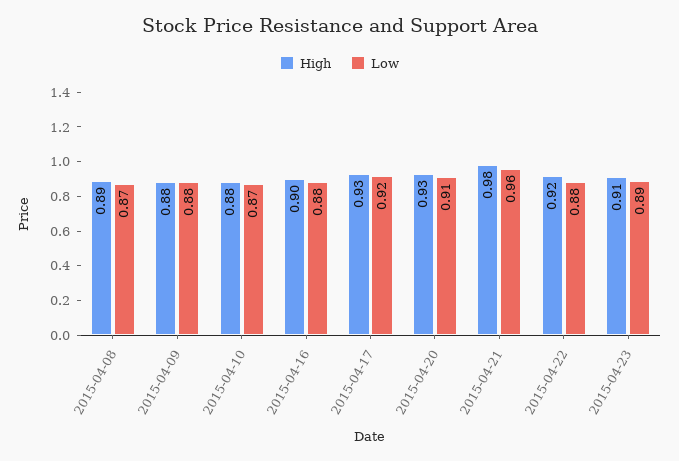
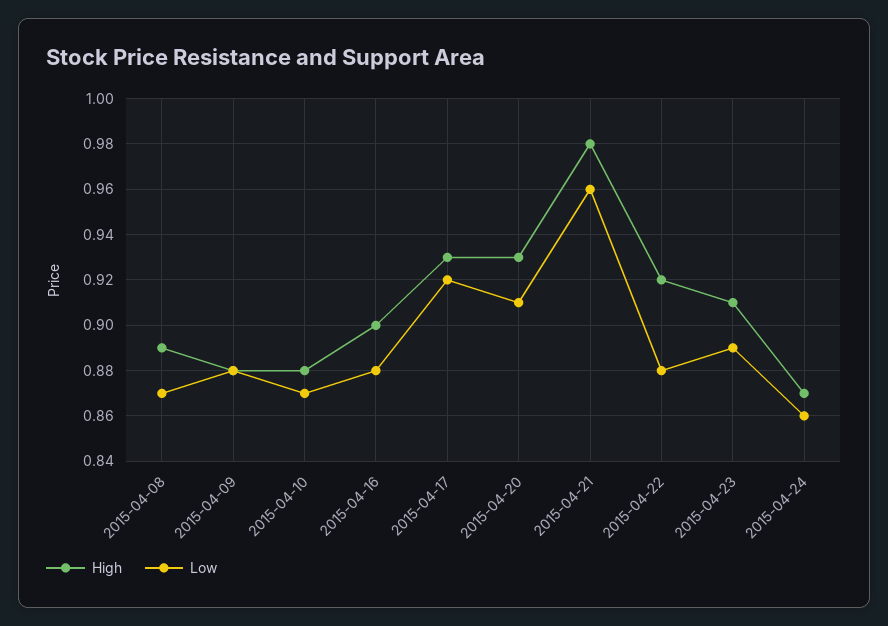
High, 2015-04-24: none -> 0.87
Low, 2015-04-24: none -> 0.86

